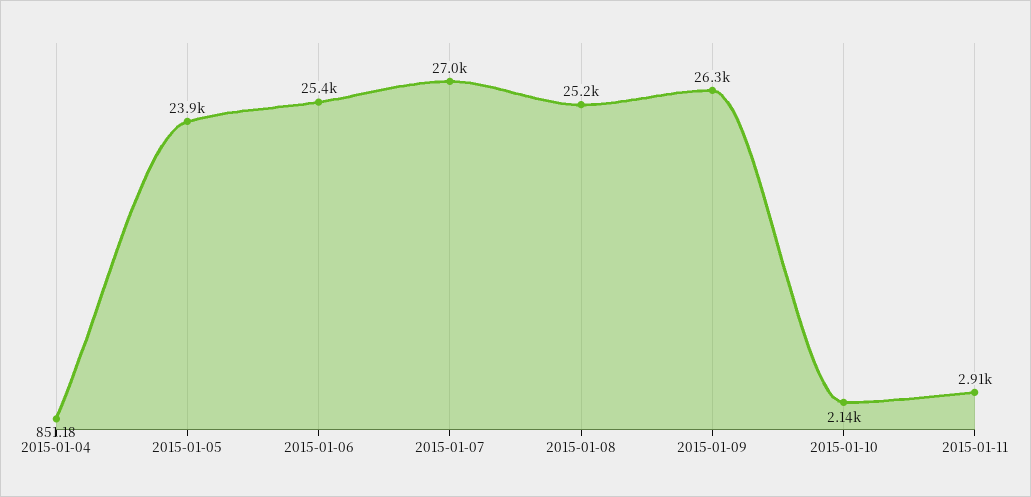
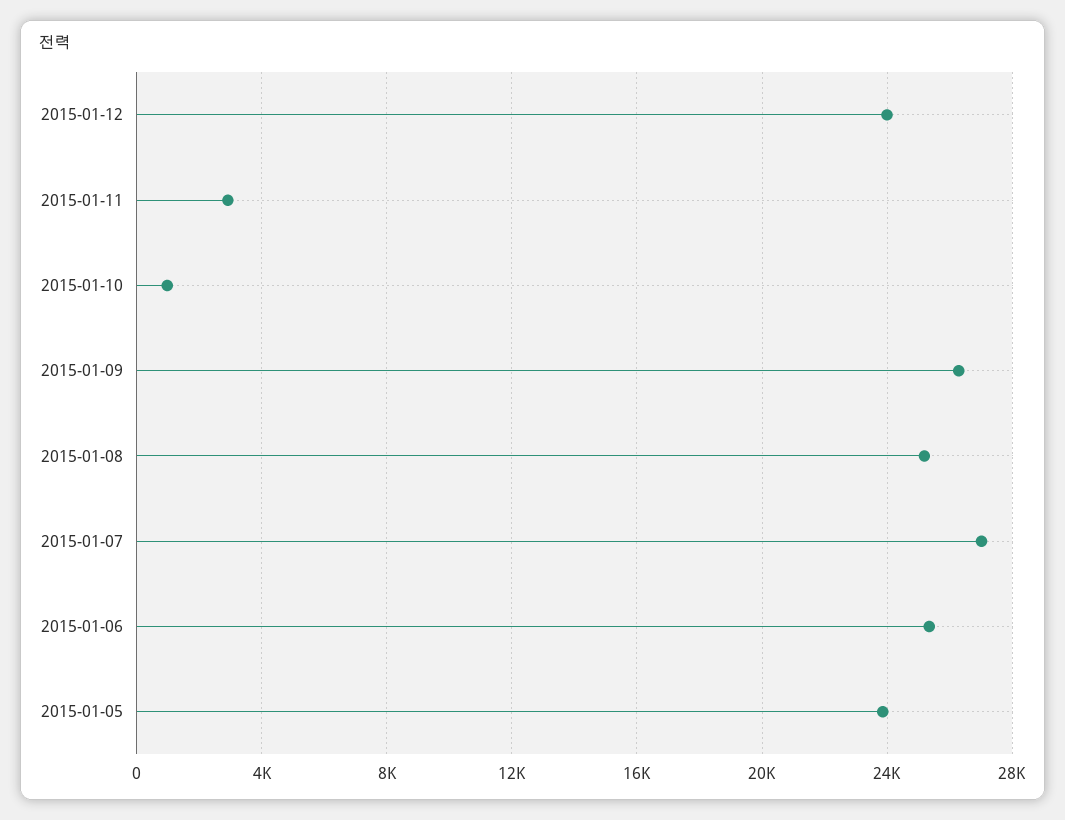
2015-01-04: 851.18 -> none
2015-01-10: 2140 -> 1000
2015-01-12: none -> 24000

